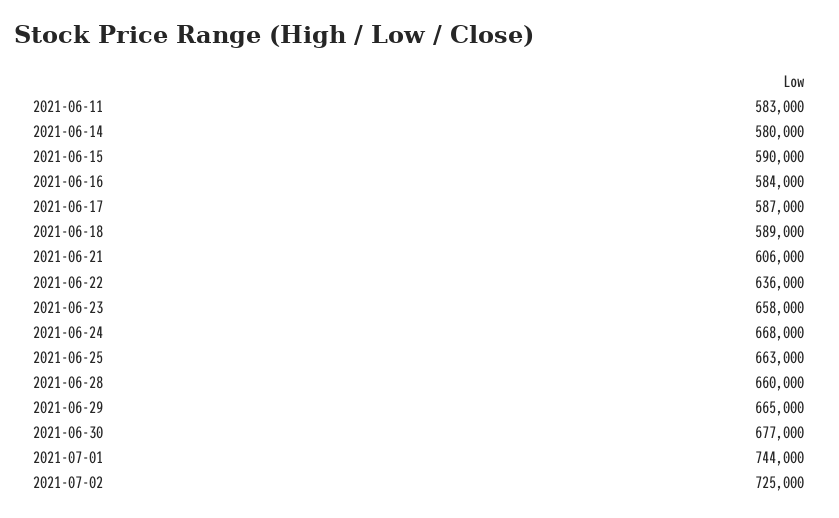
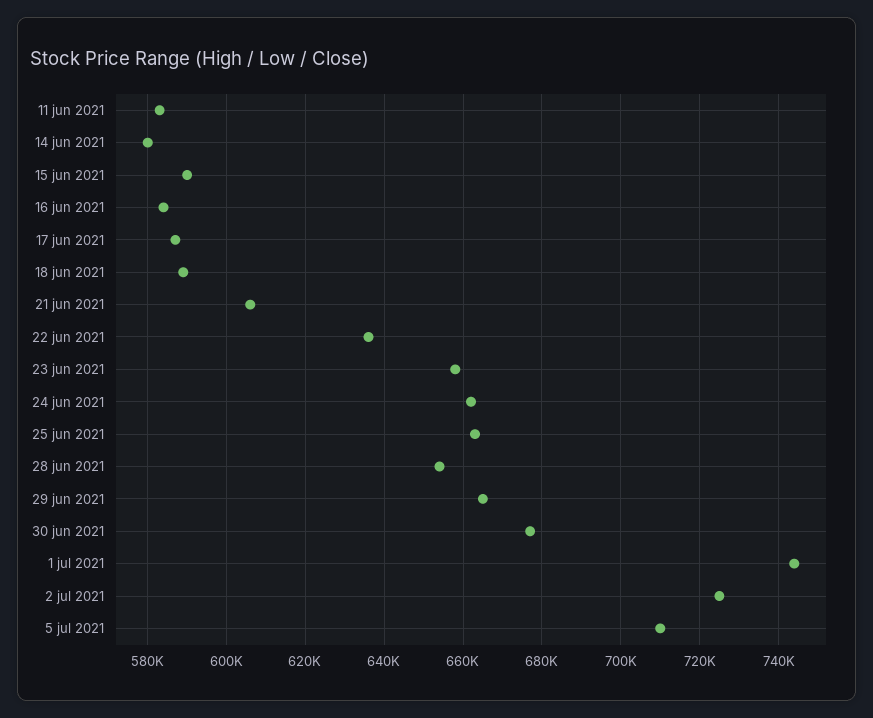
2021-06-24: 668000 -> 662000
2021-06-28: 660000 -> 654000
5 jul 2021: none -> 710000

